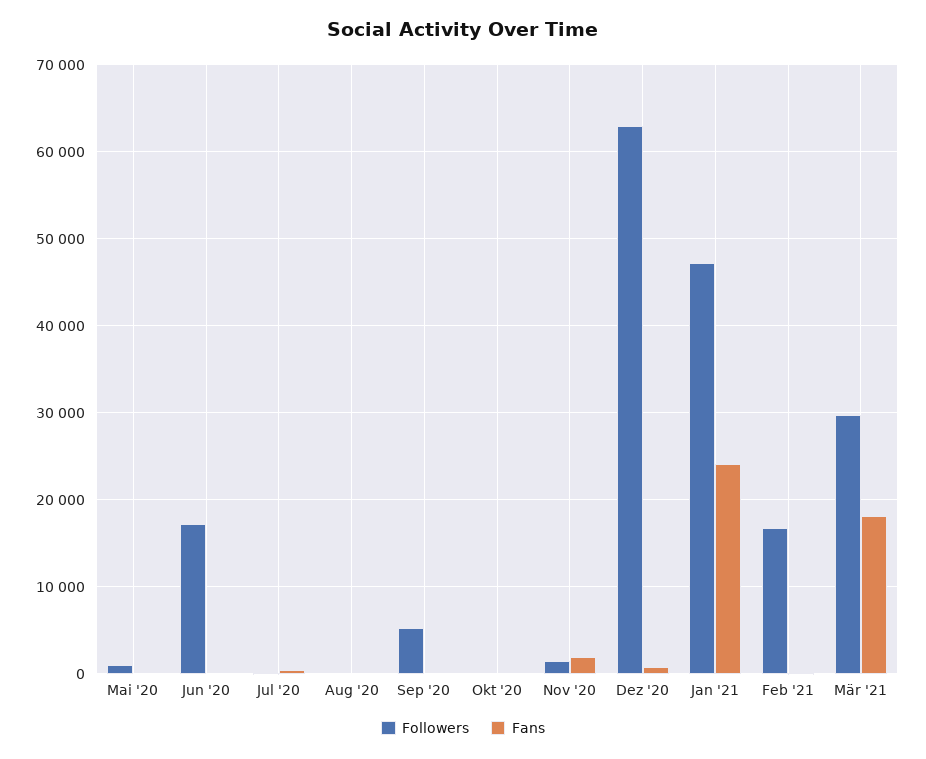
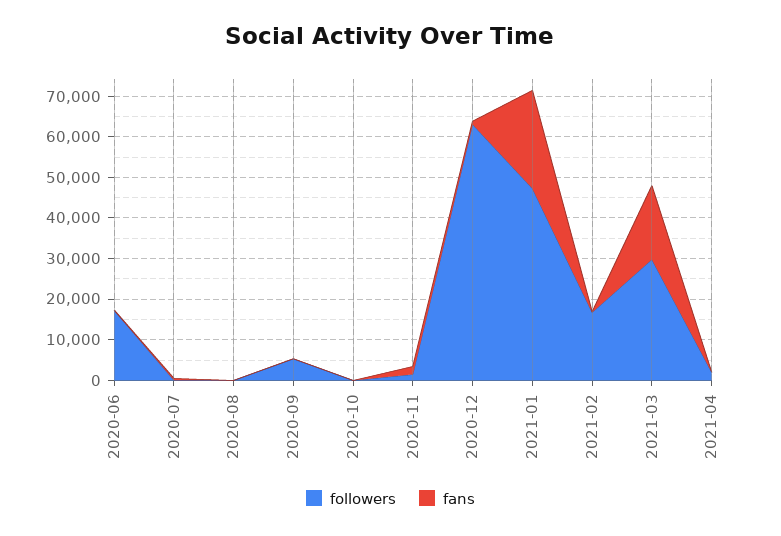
Followers, Mai '20: 1000 -> none
Fans, Mai '20: 0 -> none
Followers, 2021-04: none -> 2000
Fans, 2021-04: none -> 0

